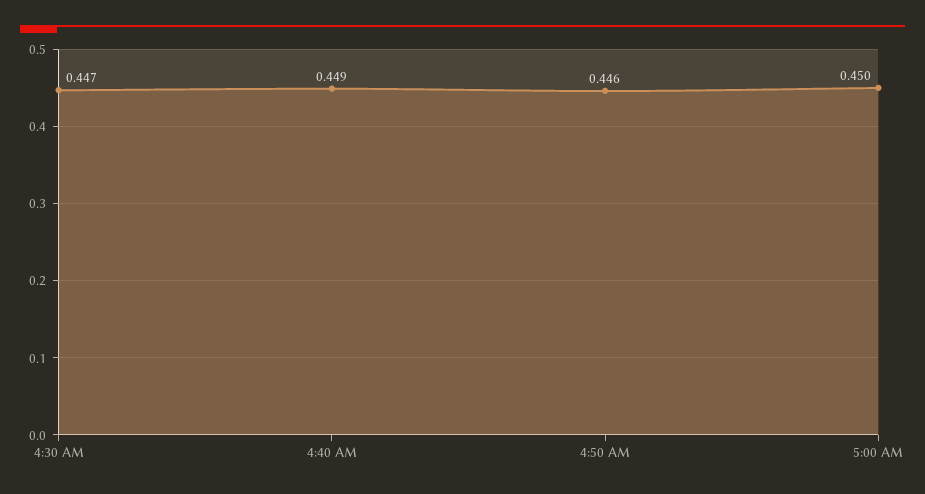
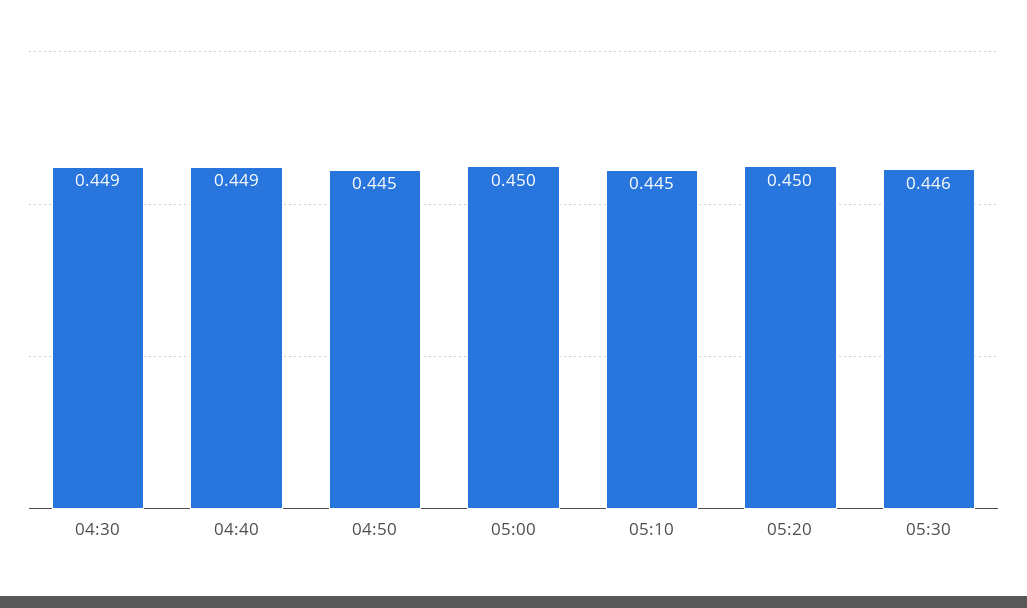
4:30 AM: 0.447 -> 0.449
4:50 AM: 0.446 -> 0.445
05:10: none -> 0.445
05:20: none -> 0.45
05:30: none -> 0.446

